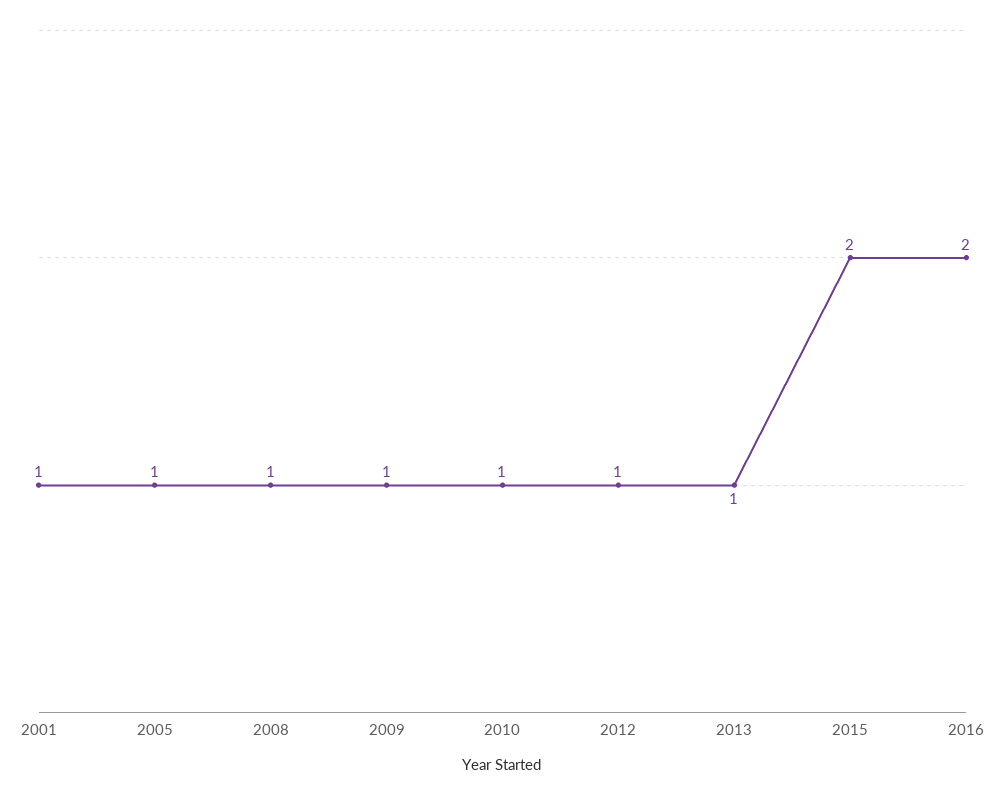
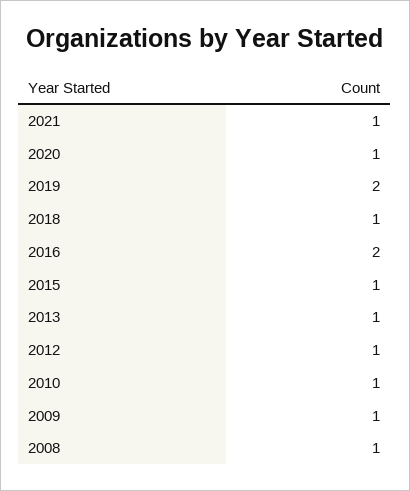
2001: 1 -> none
2005: 1 -> none
2015: 2 -> 1
2021: none -> 1
2020: none -> 1
2019: none -> 2
2018: none -> 1

